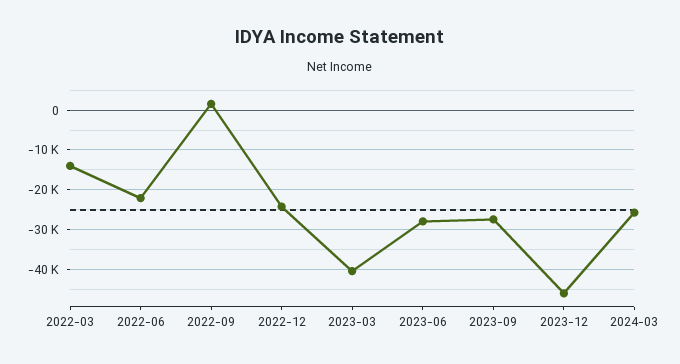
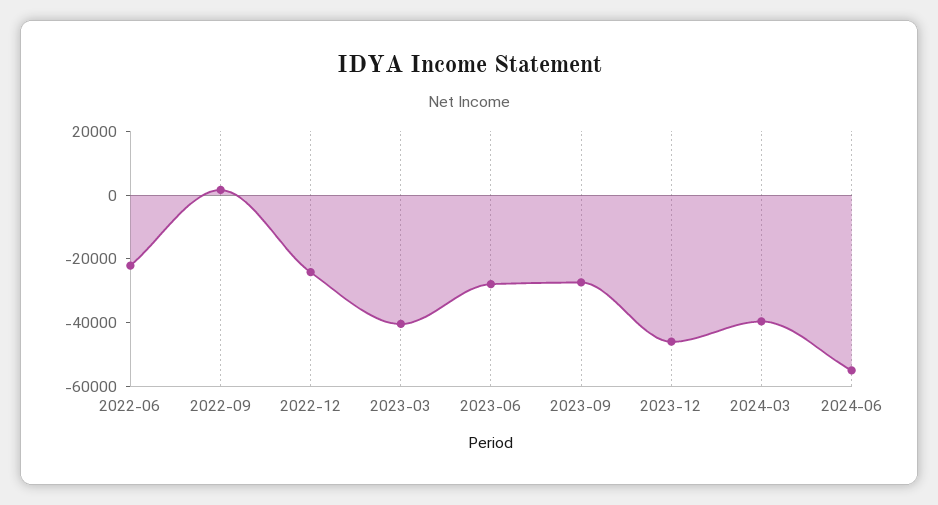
2022-03: -14000 -> none
2024-03: -26000 -> -40000
2024-06: none -> -55000

